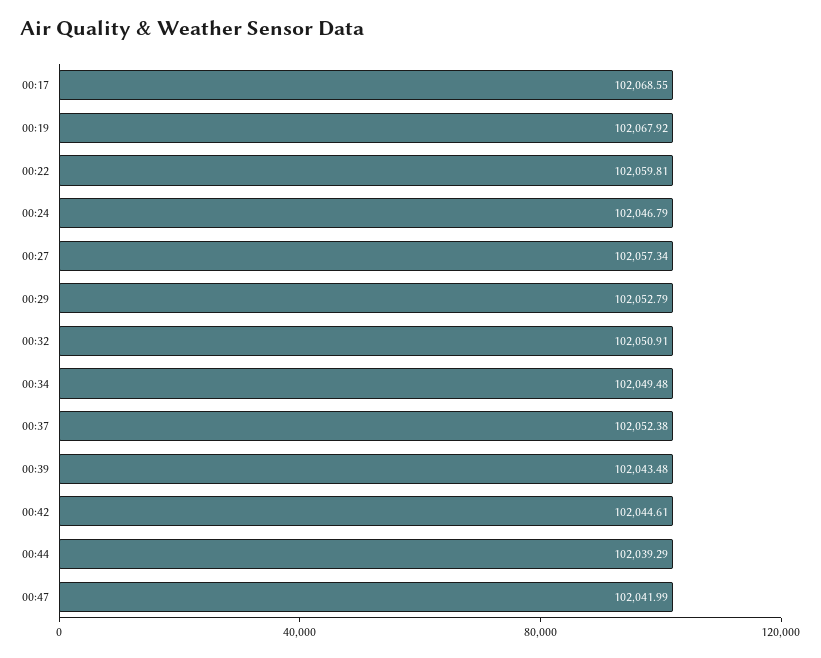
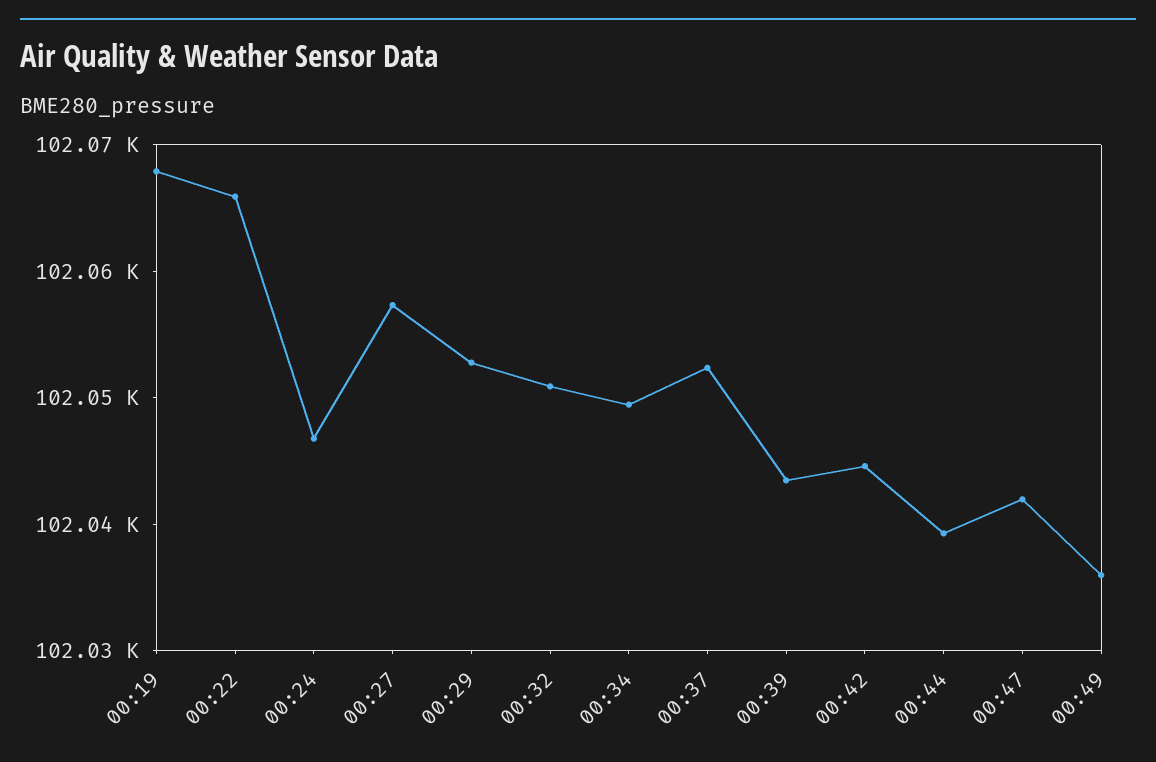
00:17: 102068.55 -> none
00:22: 102059.81 -> 102066
00:49: none -> 102036

